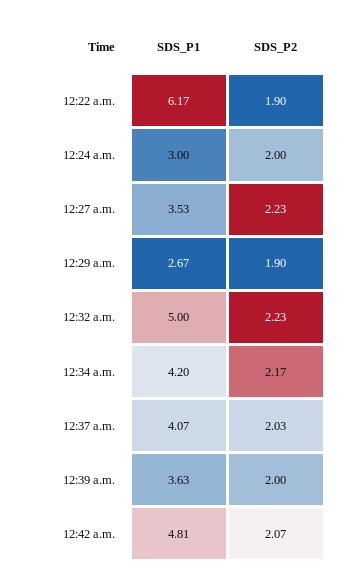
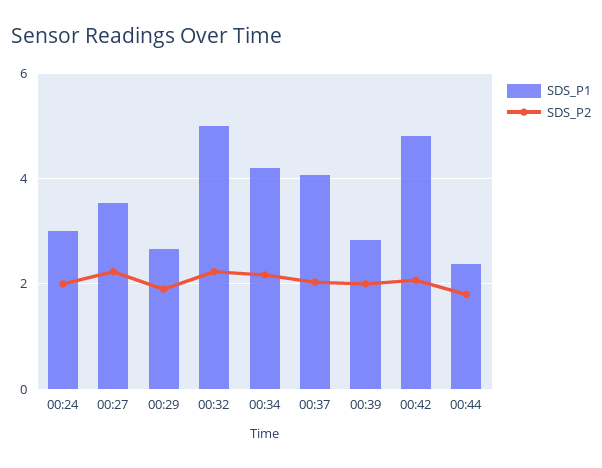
SDS_P1, 12:22 a.m.: 6.17 -> none
SDS_P2, 12:22 a.m.: 1.9 -> none
SDS_P1, 12:39 a.m.: 3.63 -> 2.8
SDS_P1, 00:44: none -> 2.4
SDS_P2, 00:44: none -> 1.8

